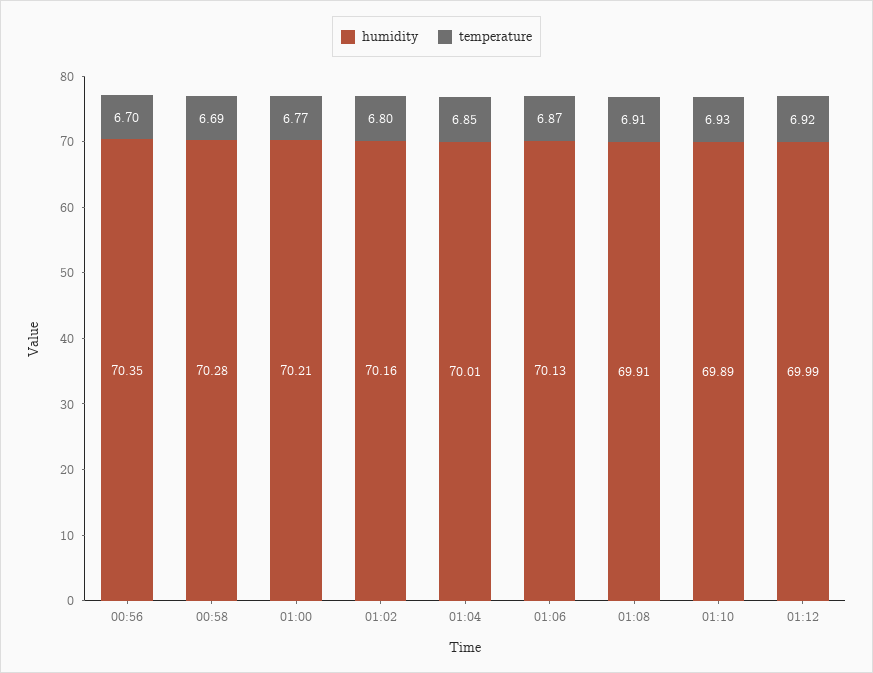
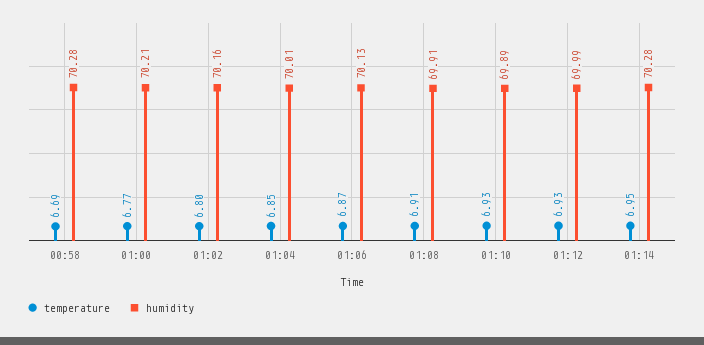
humidity, 00:56: 70.35 -> none
temperature, 00:56: 6.7 -> none
temperature, 01:12: 6.92 -> 6.93
temperature, 01:14: none -> 6.95
humidity, 01:14: none -> 70.28

